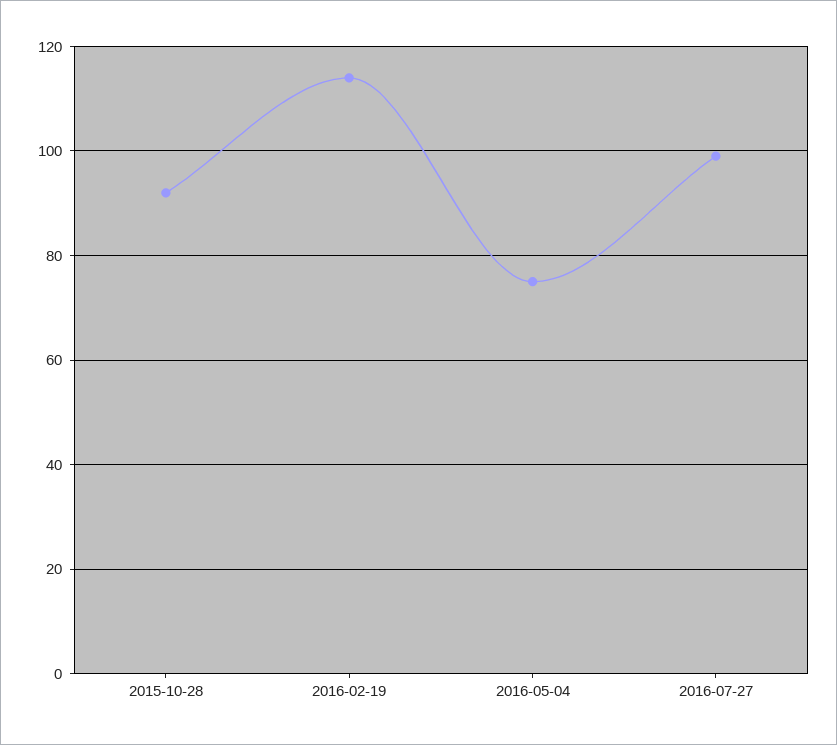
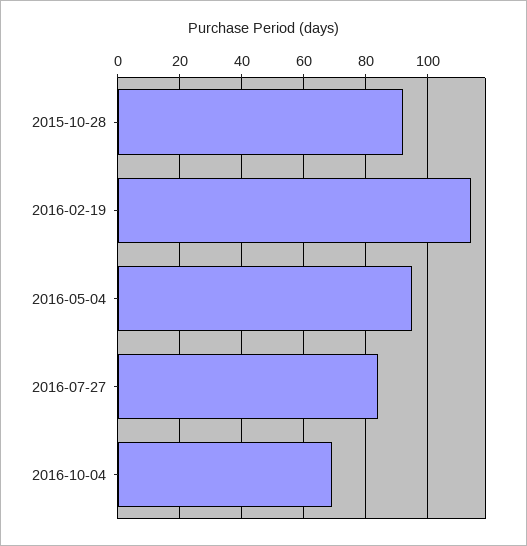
2016-05-04: 75 -> 95
2016-07-27: 100 -> 85
2016-10-04: none -> 70

